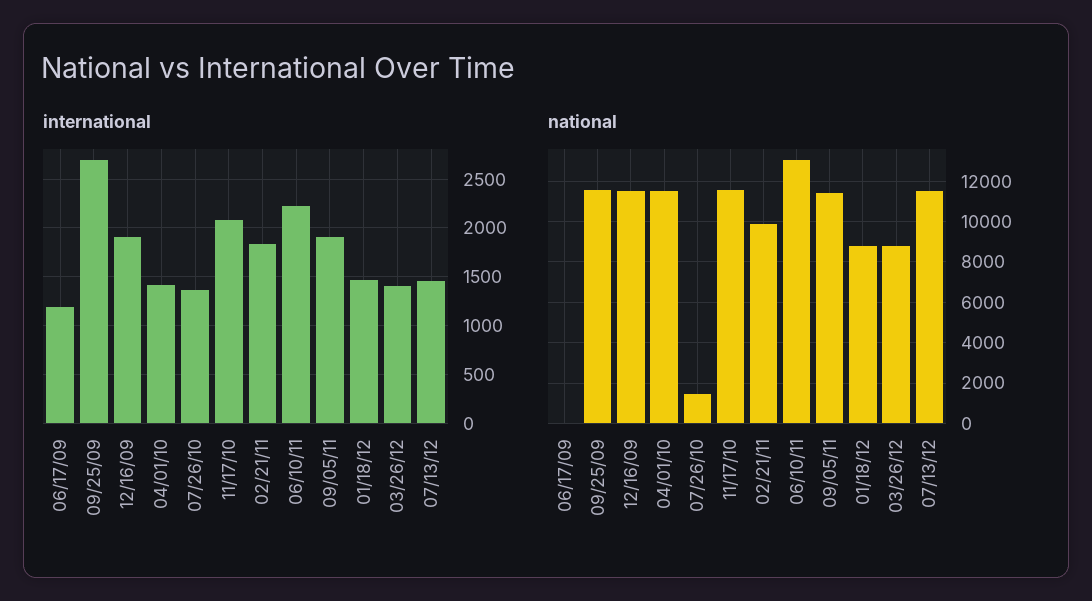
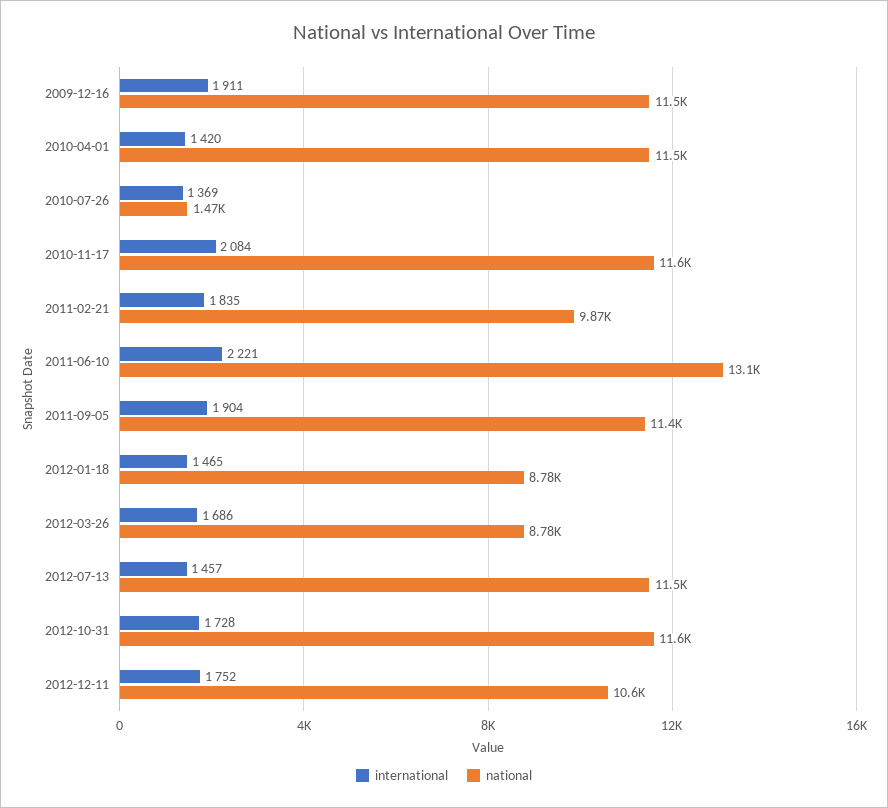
international, 06/17/09: 1200 -> none
international, 09/25/09: 2700 -> none
international, 03/26/12: 1400 -> 1686
national, 06/17/09: 0 -> none
national, 09/25/09: 11500 -> none
international, 2012-10-31: none -> 1728
national, 2012-10-31: none -> 11600
international, 2012-12-11: none -> 1752
national, 2012-12-11: none -> 10600

